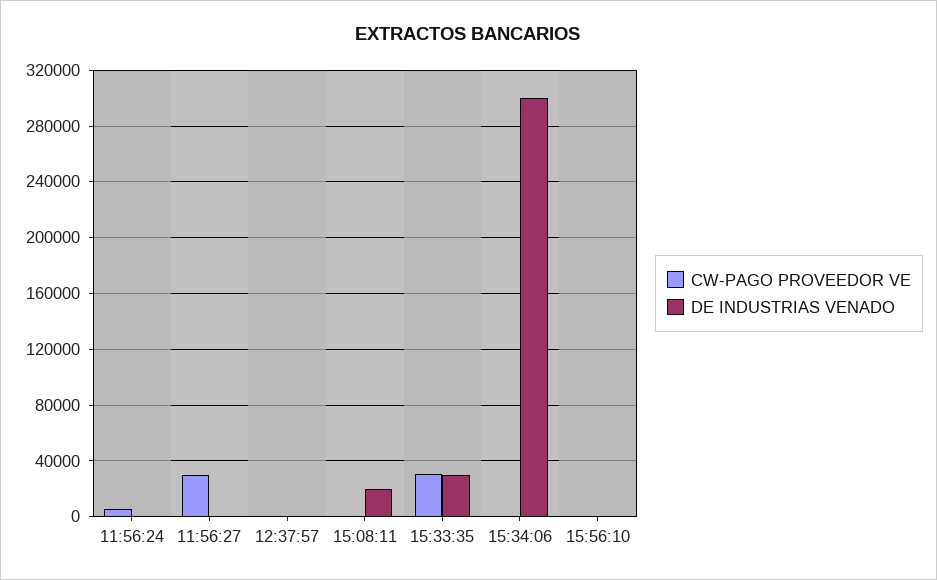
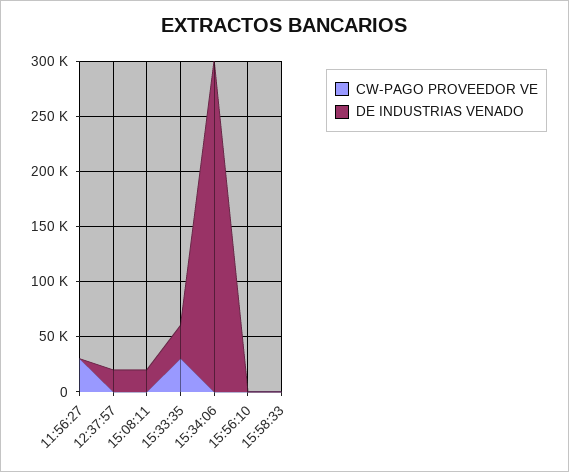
CW-PAGO PROVEEDOR VE, 11:56:24: 5000 -> none
DE INDUSTRIAS VENADO, 11:56:24: 0 -> none
DE INDUSTRIAS VENADO, 12:37:57: 0 -> 20000
CW-PAGO PROVEEDOR VE, 15:58:33: none -> 0
DE INDUSTRIAS VENADO, 15:58:33: none -> 0

